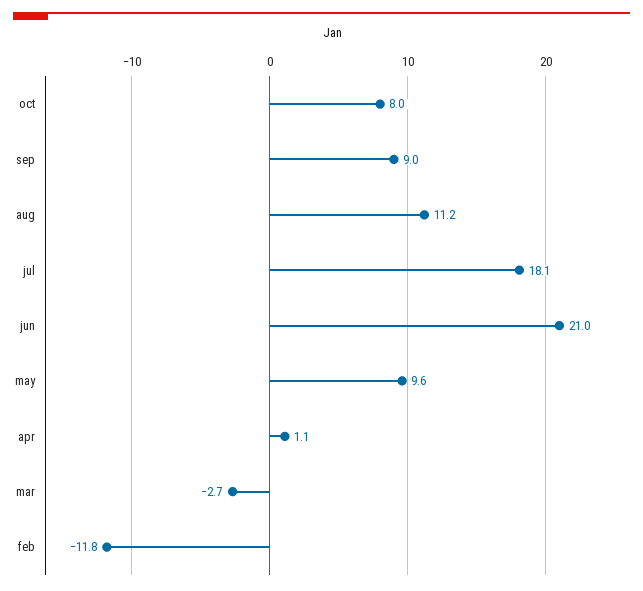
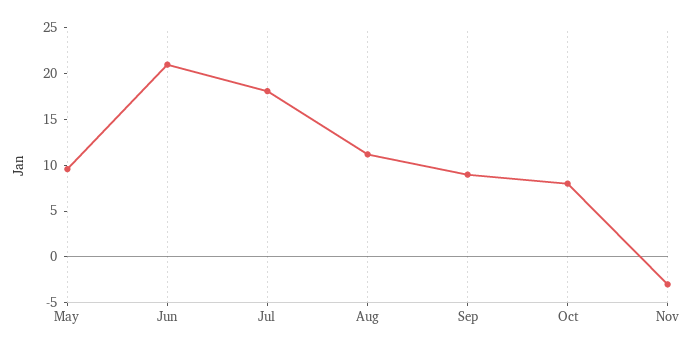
apr: 1.1 -> none
mar: -2.7 -> none
feb: -11.8 -> none
Nov: none -> -3

